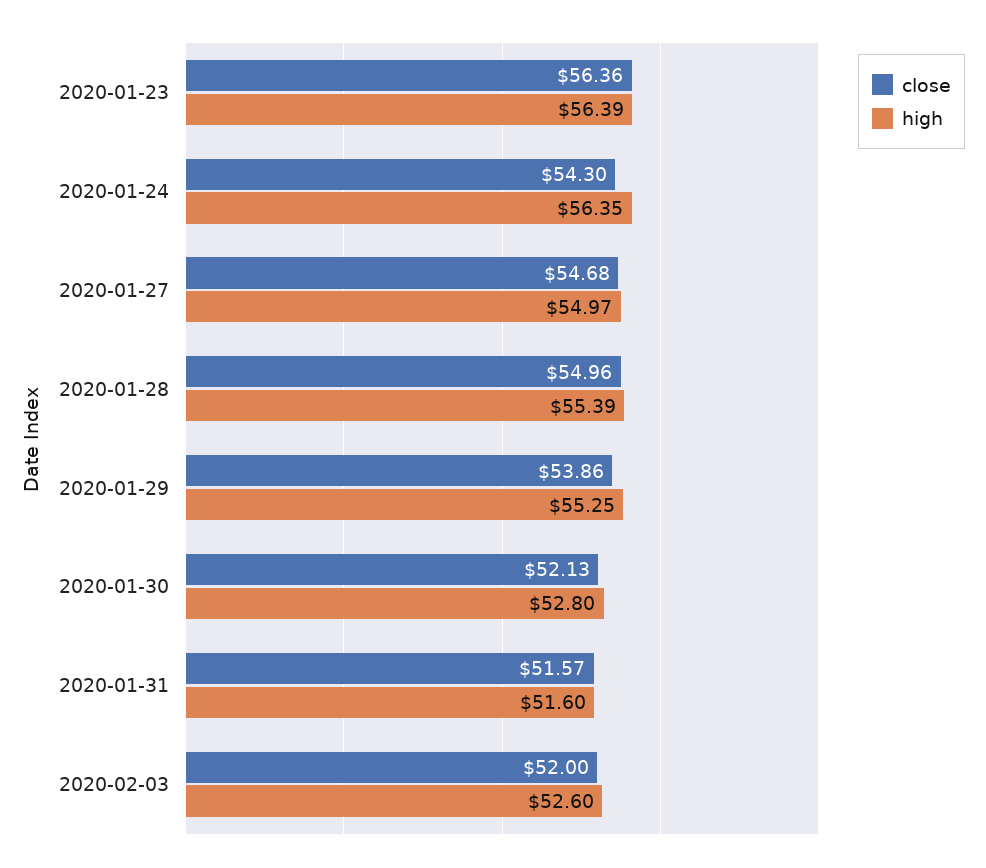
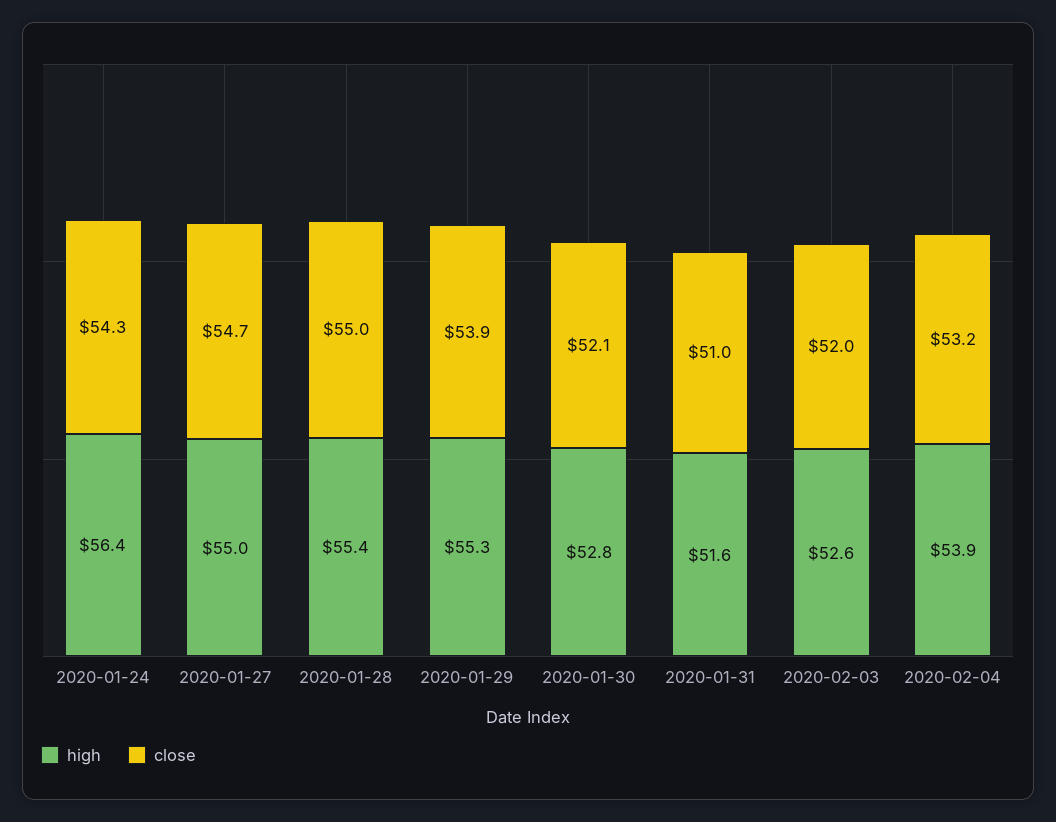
close, 2020-01-23: 56.36 -> none
high, 2020-01-23: 56.39 -> none
close, 2020-01-31: 51.57 -> 51
high, 2020-02-04: none -> 53.9
close, 2020-02-04: none -> 53.2

